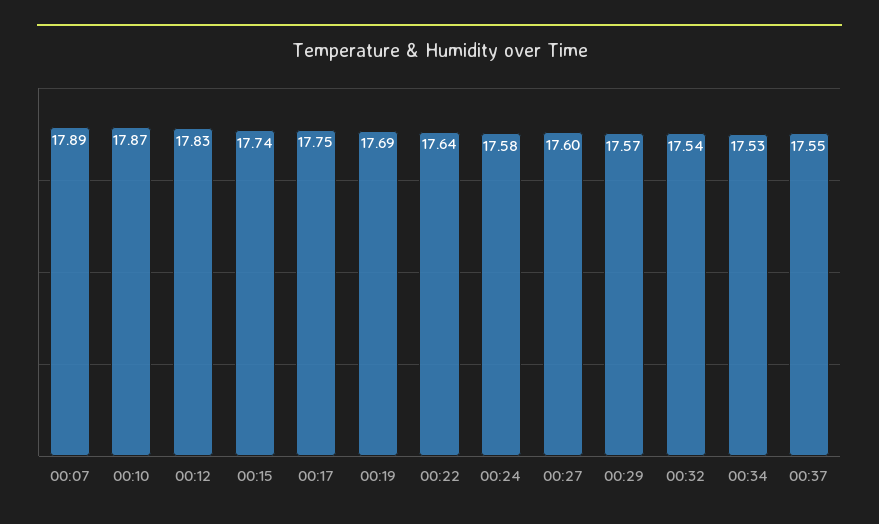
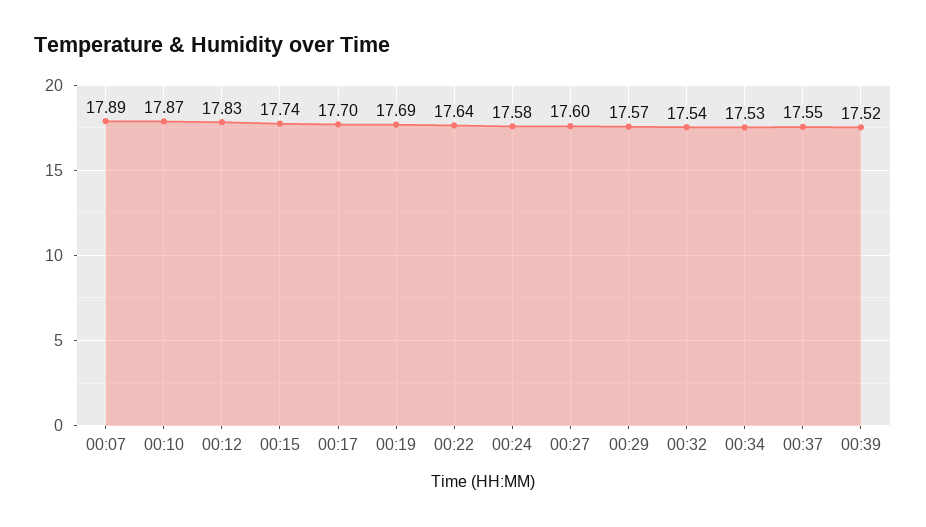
00:17: 17.75 -> 17.7
00:39: none -> 17.52

